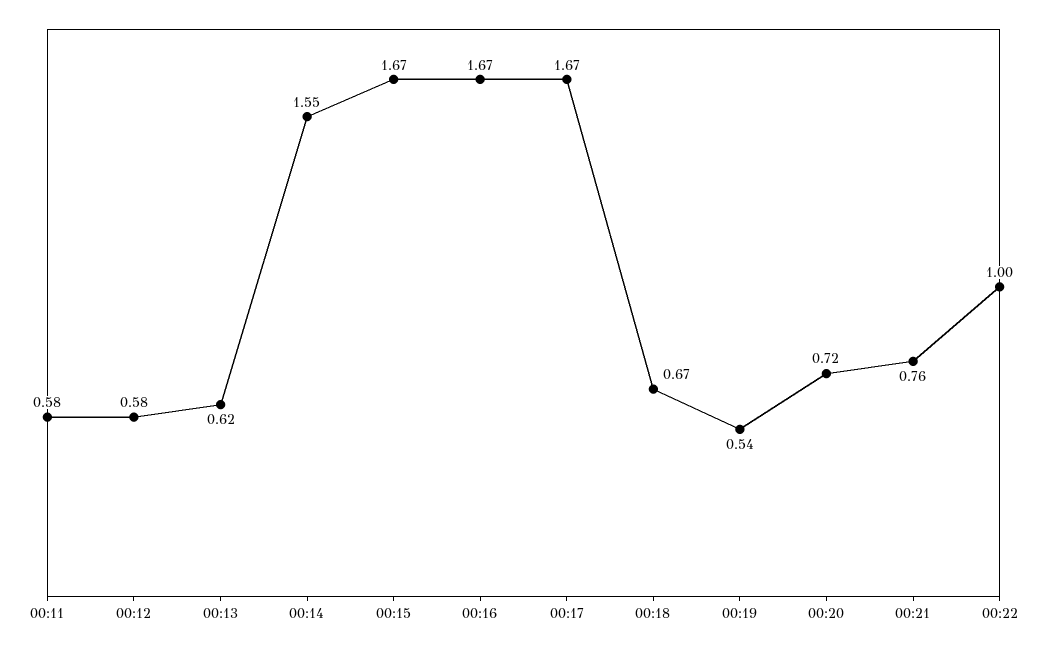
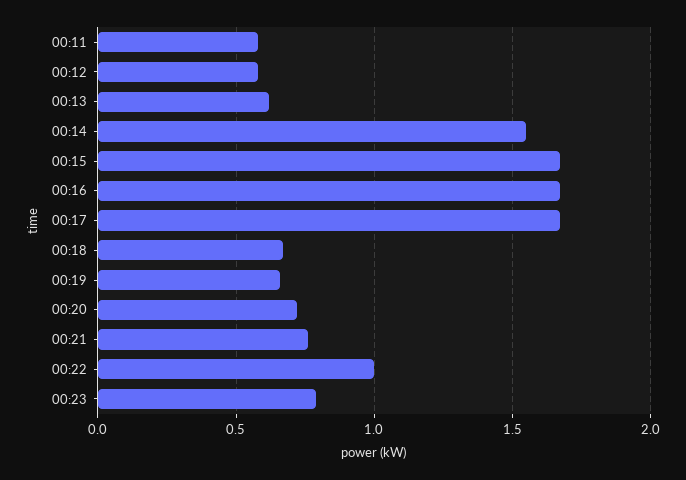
00:19: 0.54 -> 0.65
00:23: none -> 0.8

